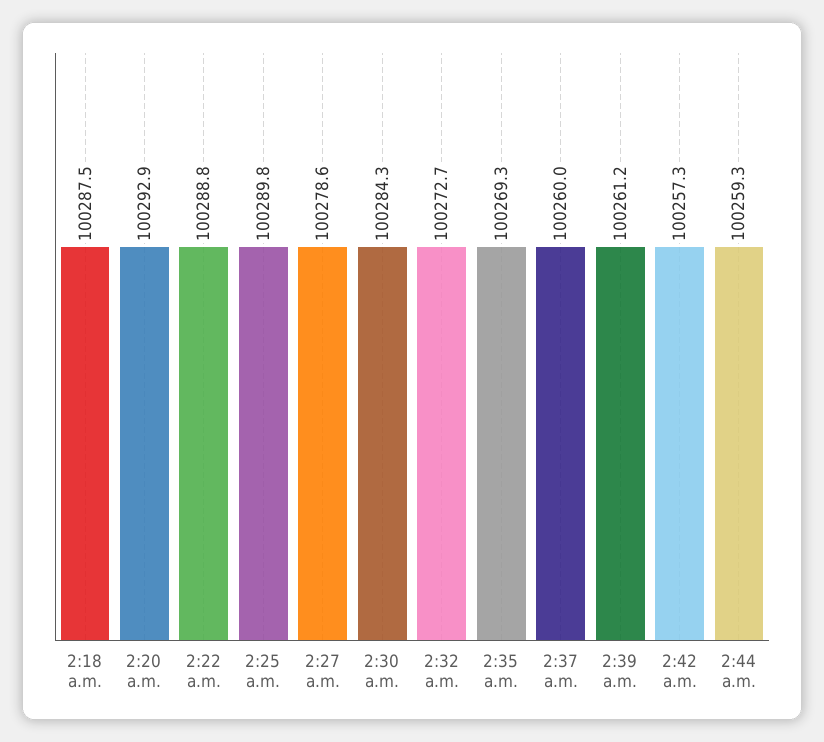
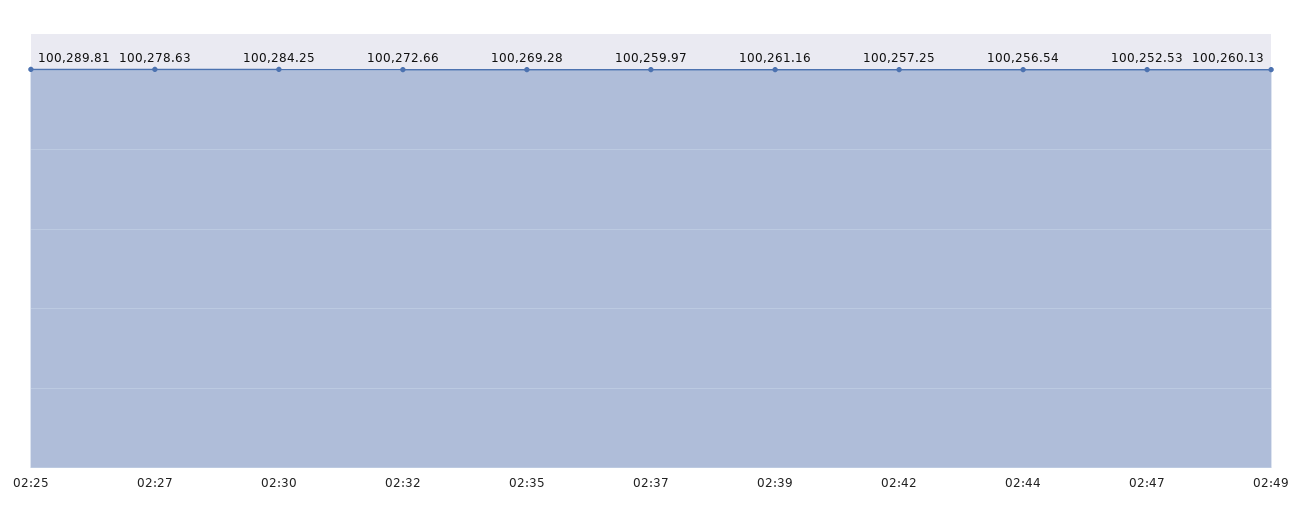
2:18 a.m.: 100287.5 -> none
2:20 a.m.: 100292.9 -> none
2:22 a.m.: 100288.8 -> none
2:44 a.m.: 100259.3 -> 100256.54
02:47: none -> 100252.53
02:49: none -> 100260.13

